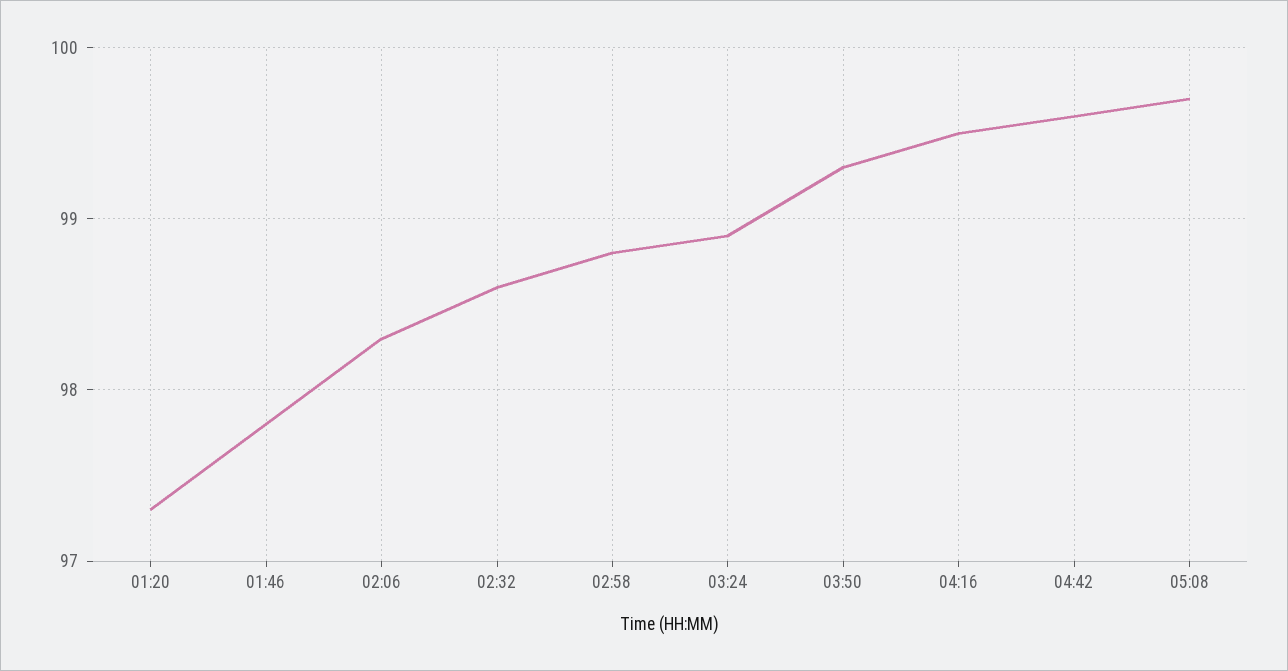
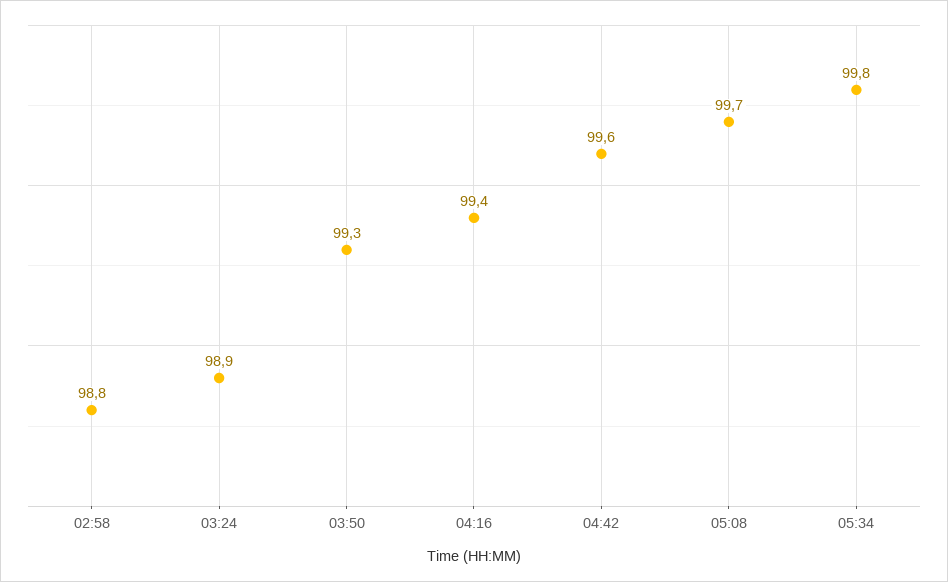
01:20: 97.3 -> none
01:46: 97.8 -> none
02:06: 98.3 -> none
02:32: 98.6 -> none
04:16: 99.5 -> 99.4
05:34: none -> 99.8

